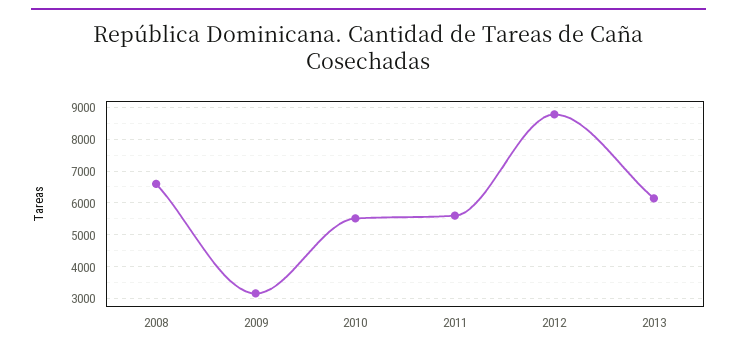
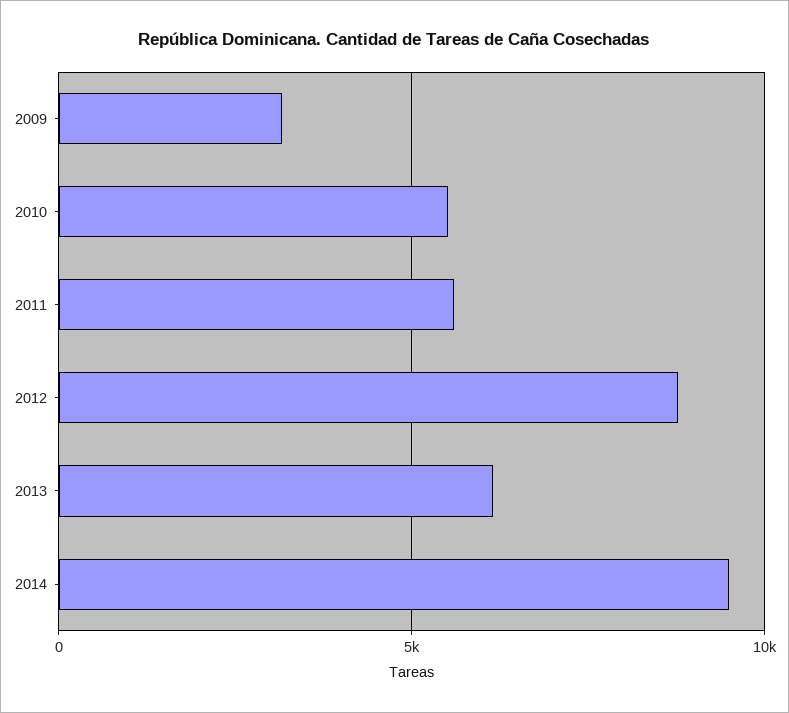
2008: 6600 -> none
2014: none -> 9500

